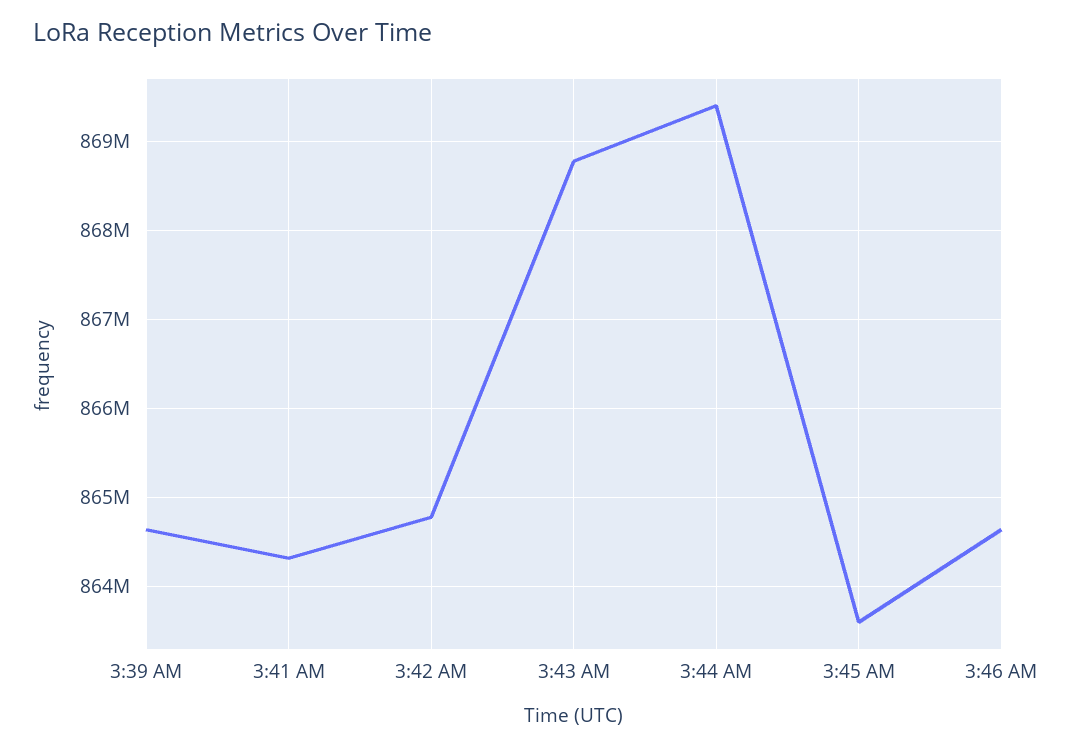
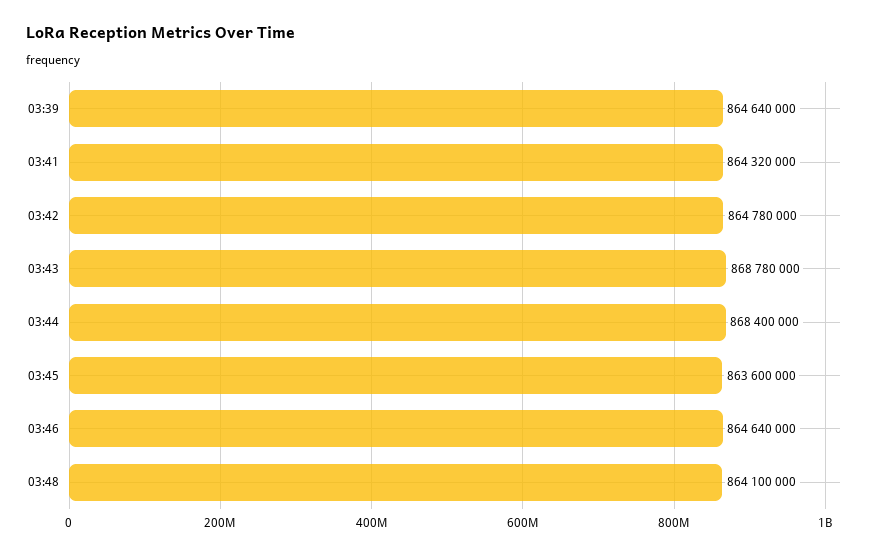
3:44 AM: 869400000 -> 868400000
03:48: none -> 864100000

